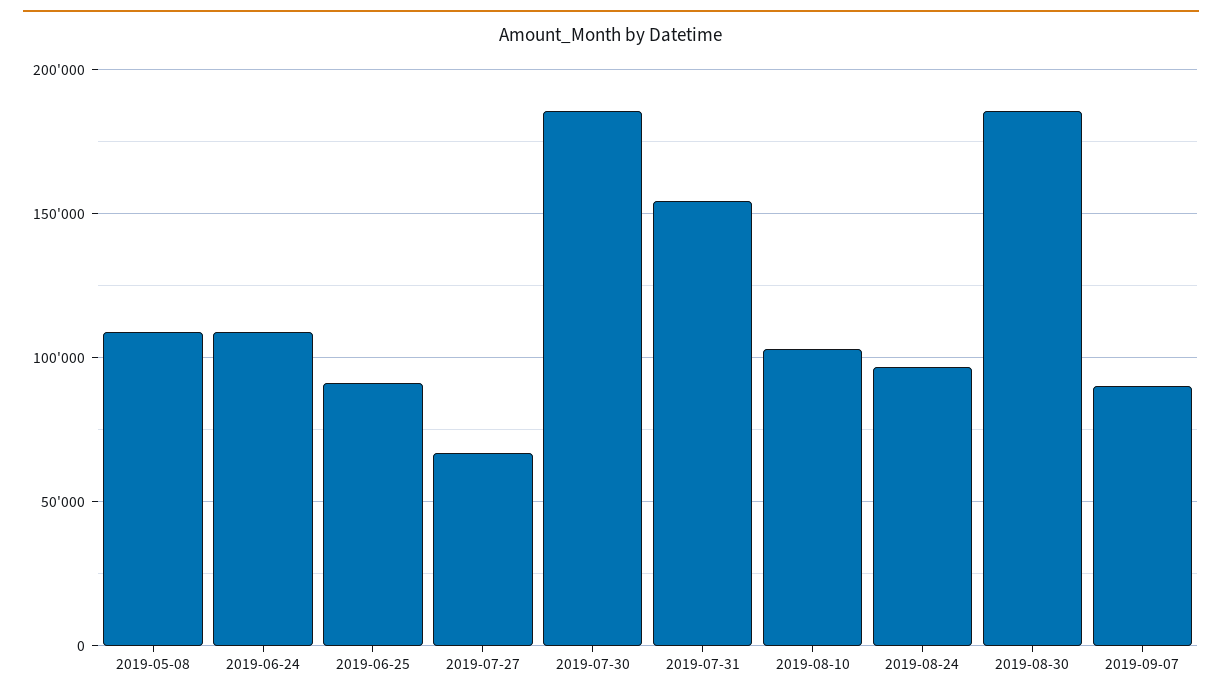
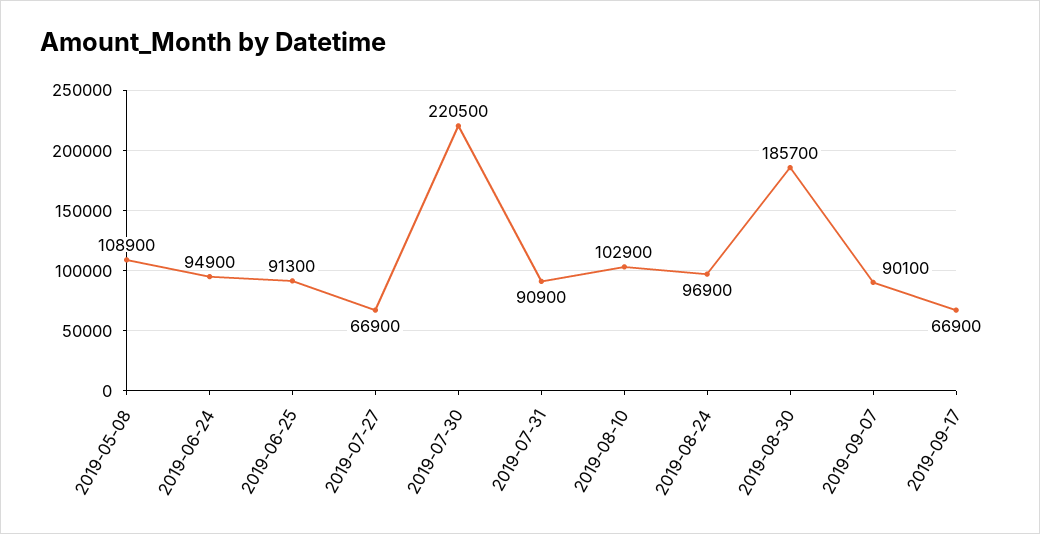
2019-06-24: 110000 -> 94900
2019-07-30: 185000 -> 220500
2019-07-31: 155000 -> 90900
2019-09-17: none -> 66900

